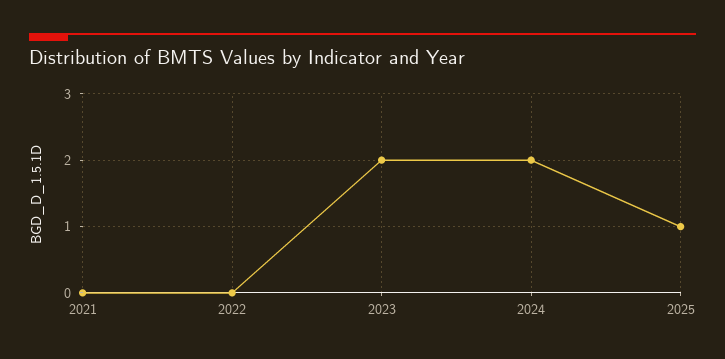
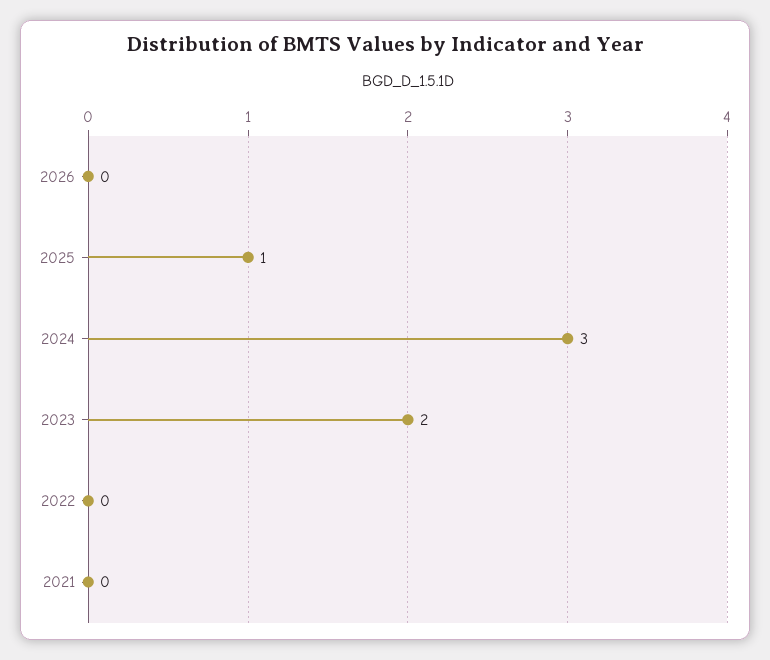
2024: 2 -> 3
2026: none -> 0

